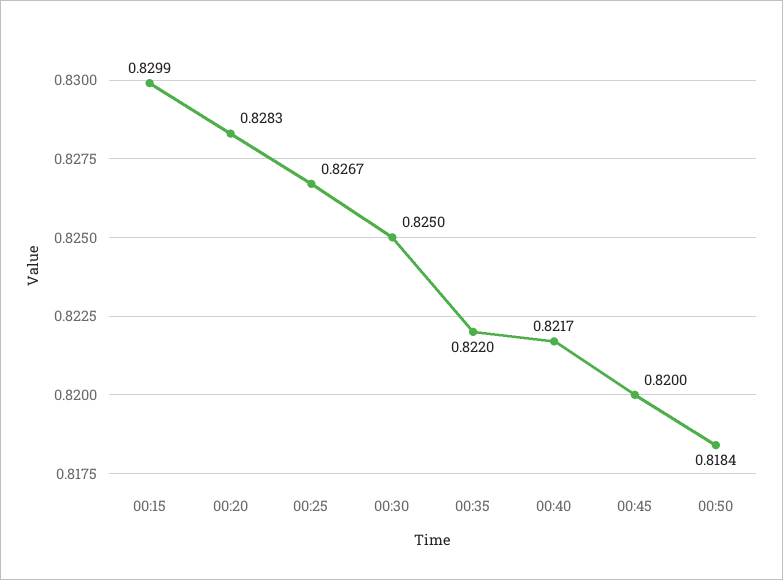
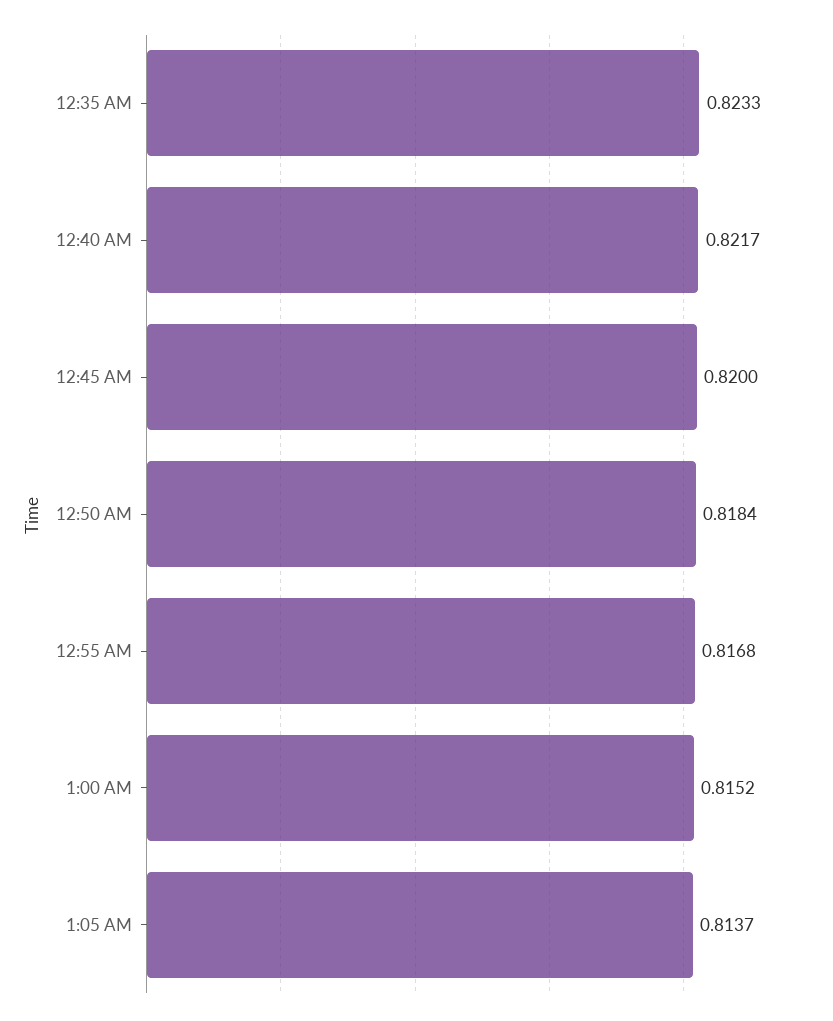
00:15: 0.8299 -> none
00:20: 0.8283 -> none
00:25: 0.8267 -> none
00:30: 0.825 -> none
00:35: 0.822 -> 0.8233
12:55 AM: none -> 0.8168
1:00 AM: none -> 0.8152
1:05 AM: none -> 0.8137

